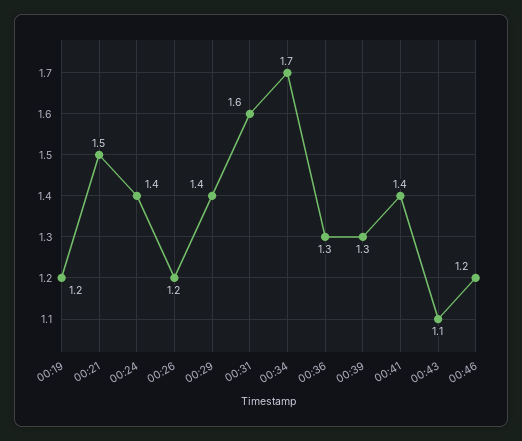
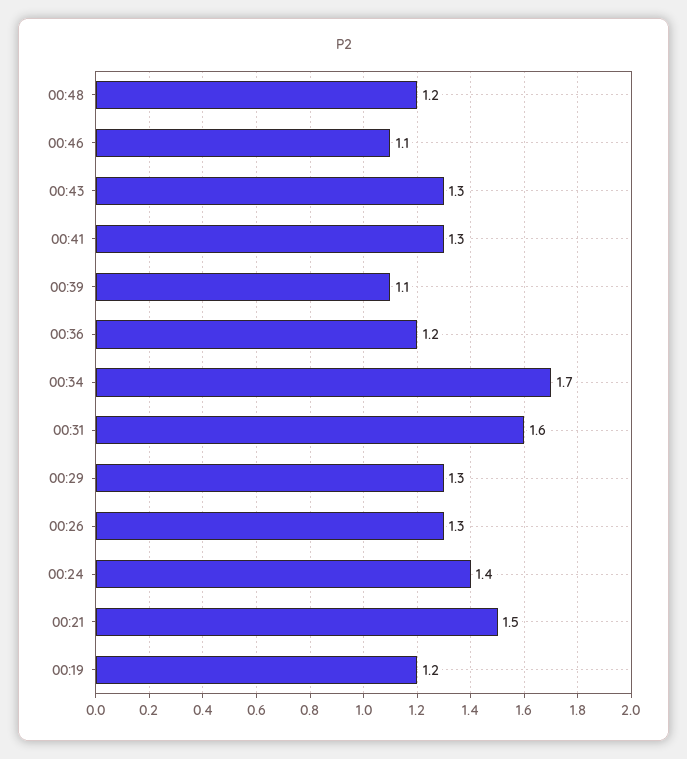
00:26: 1.2 -> 1.3
00:29: 1.4 -> 1.3
00:36: 1.3 -> 1.2
00:39: 1.3 -> 1.1
00:41: 1.4 -> 1.3
00:43: 1.1 -> 1.3
00:46: 1.2 -> 1.1
00:48: none -> 1.2

